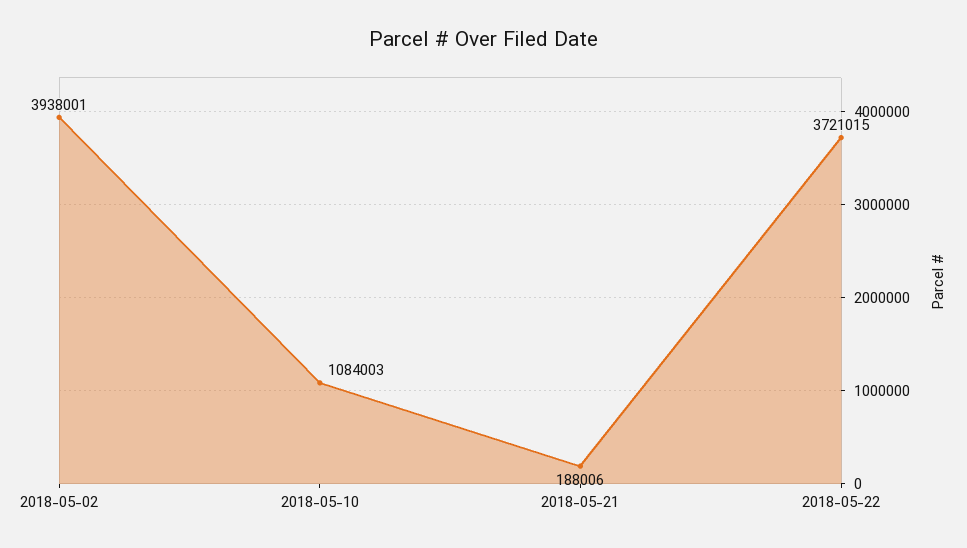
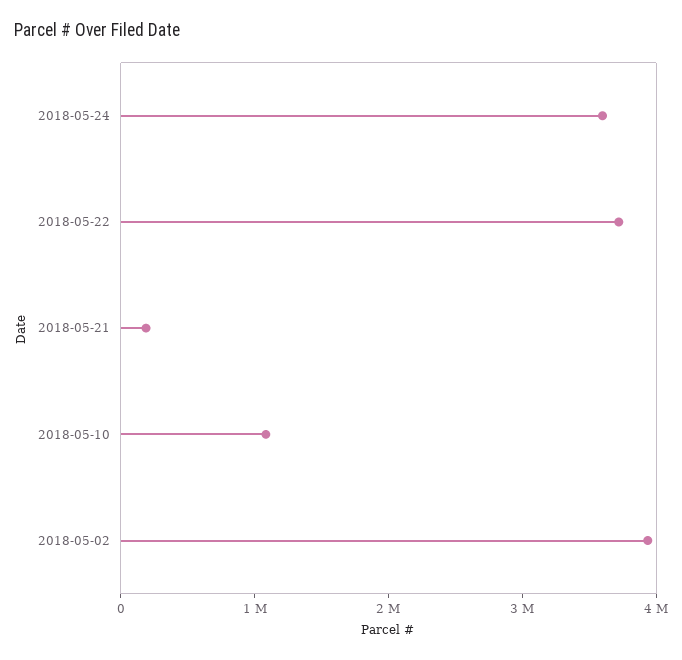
2018-05-24: none -> 3600000

